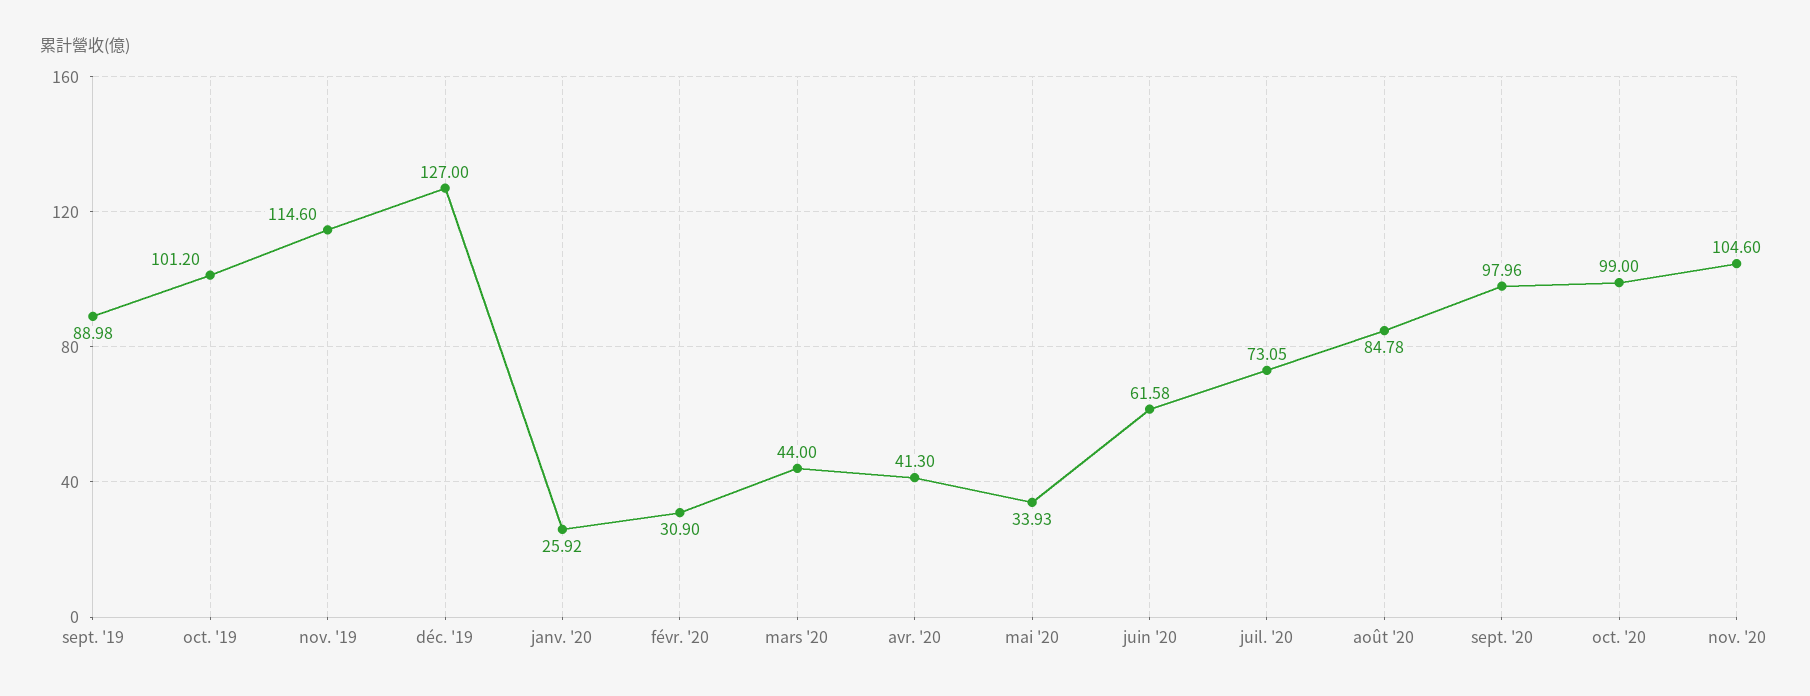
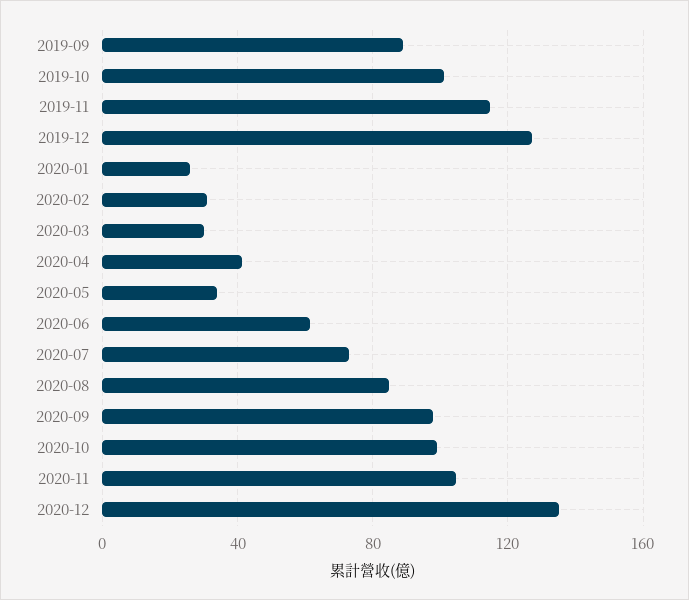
mars '20: 44 -> 30
2020-12: none -> 135

